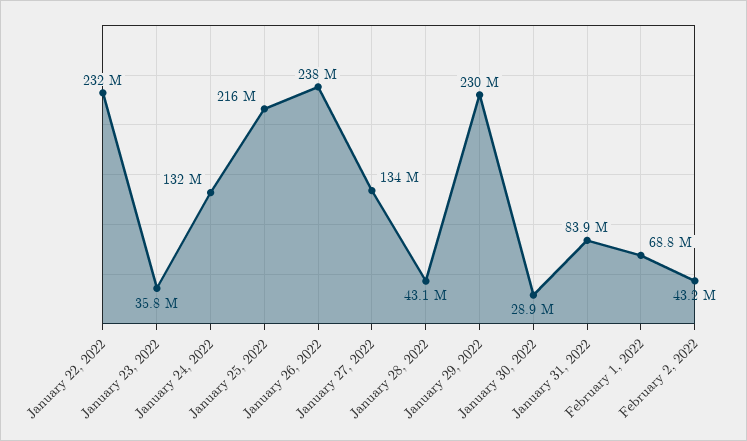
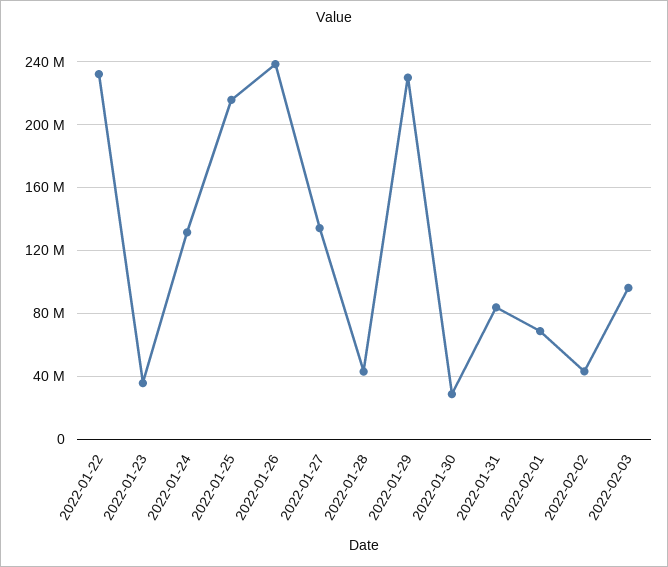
2022-02-03: none -> 95000000

